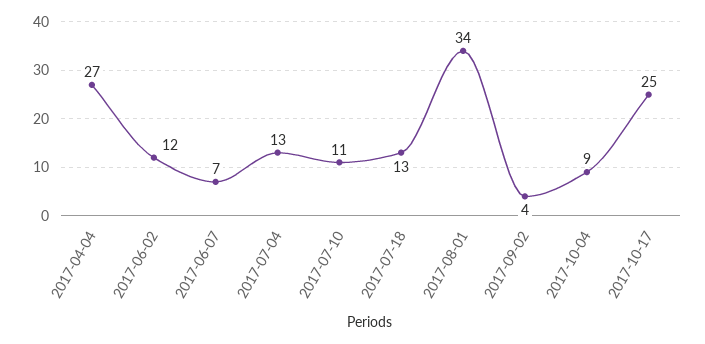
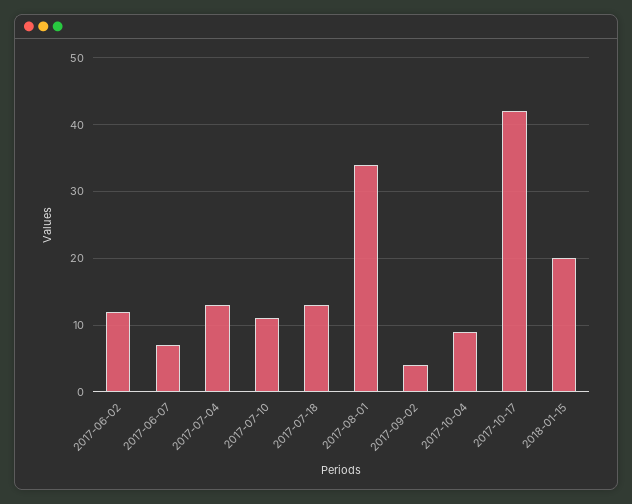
2017-04-04: 27 -> none
2017-10-17: 25 -> 42
2018-01-15: none -> 20

